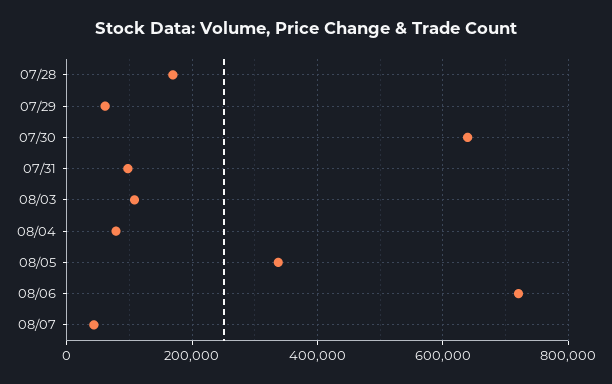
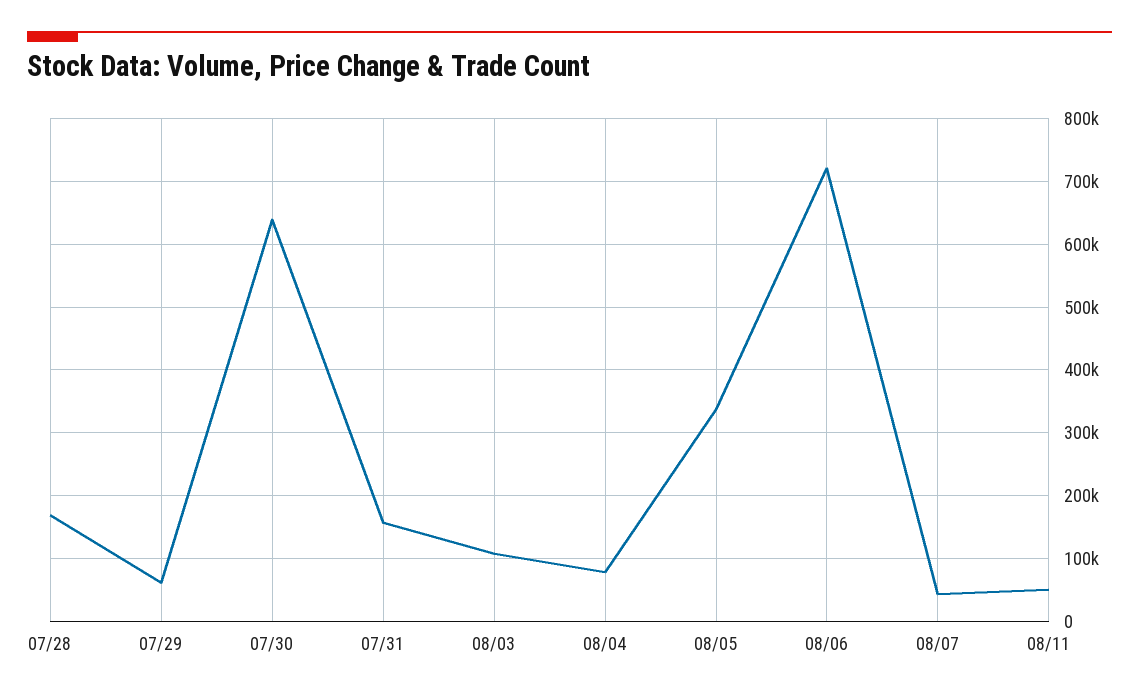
07/31: 100000 -> 160000
08/11: none -> 50000

